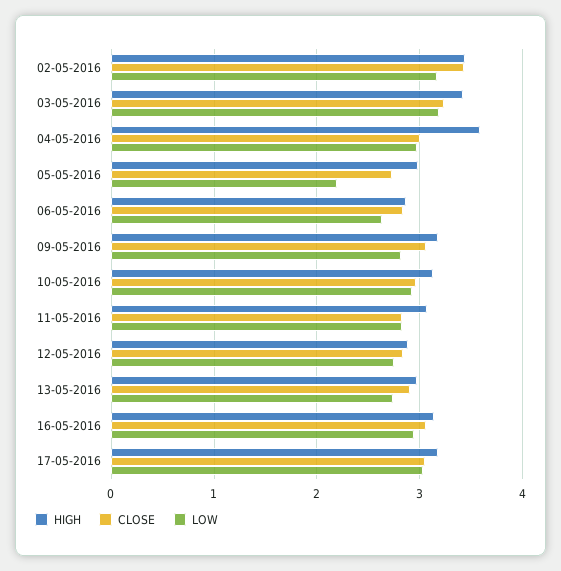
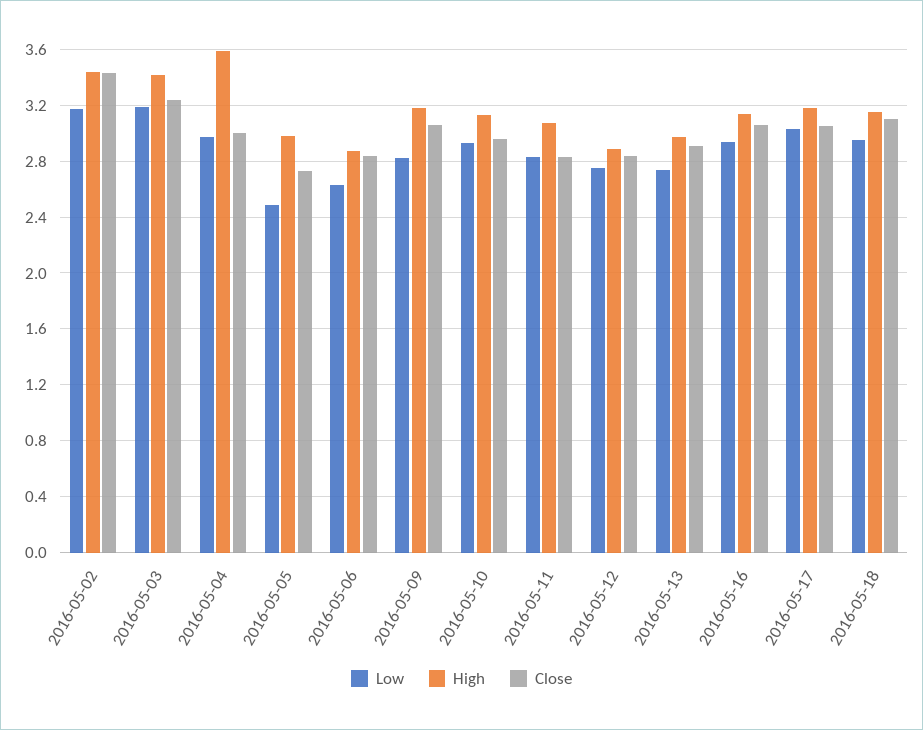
LOW, 05-05-2016: 2.2 -> 2.5
LOW, 2016-05-18: none -> 2.95
HIGH, 2016-05-18: none -> 3.15
CLOSE, 2016-05-18: none -> 3.1

